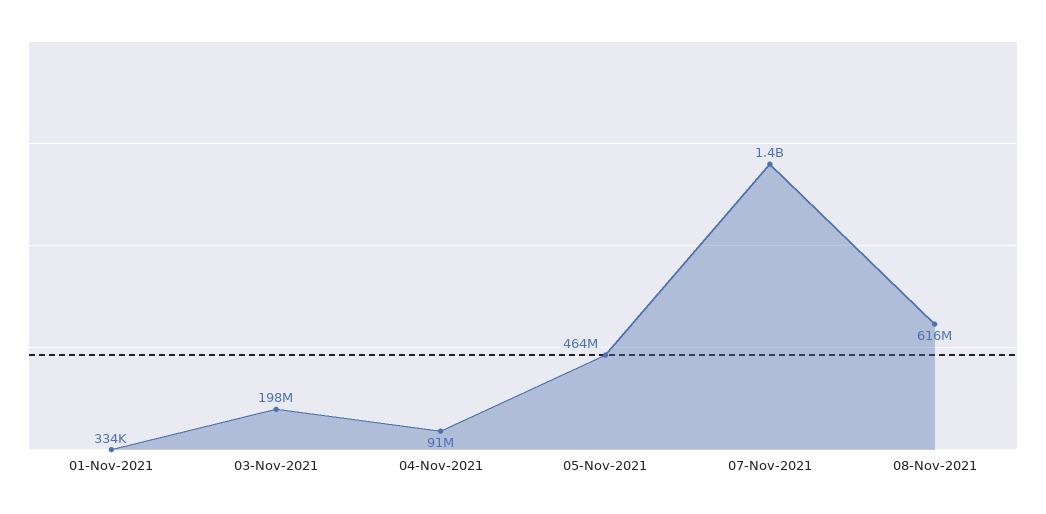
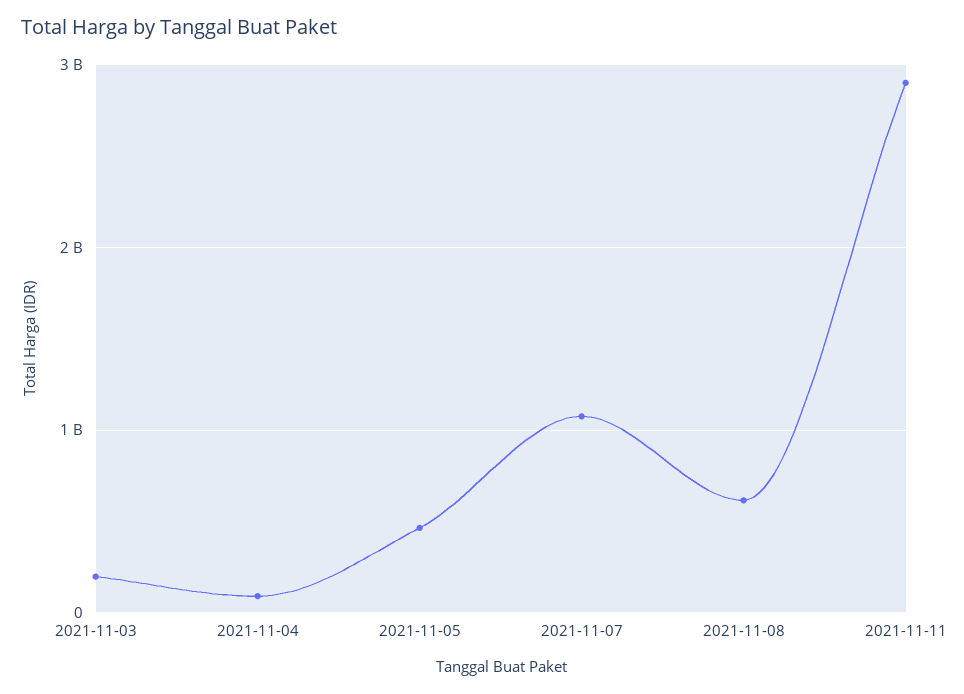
01-Nov-2021: 334000 -> none
07-Nov-2021: 1400000000 -> 1100000000
2021-11-11: none -> 2900000000

